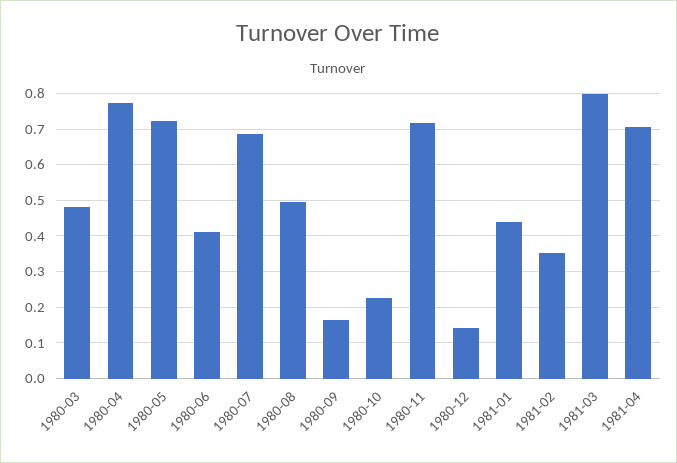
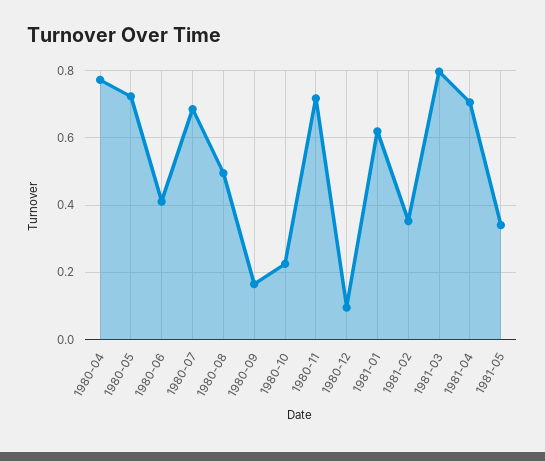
1980-03: 0.48 -> none
1980-12: 0.14 -> 0.1
1981-01: 0.44 -> 0.62
1981-05: none -> 0.34

